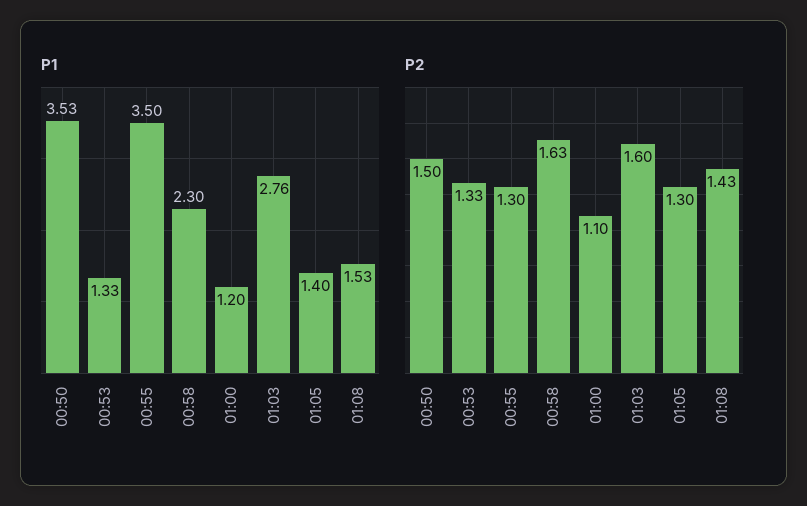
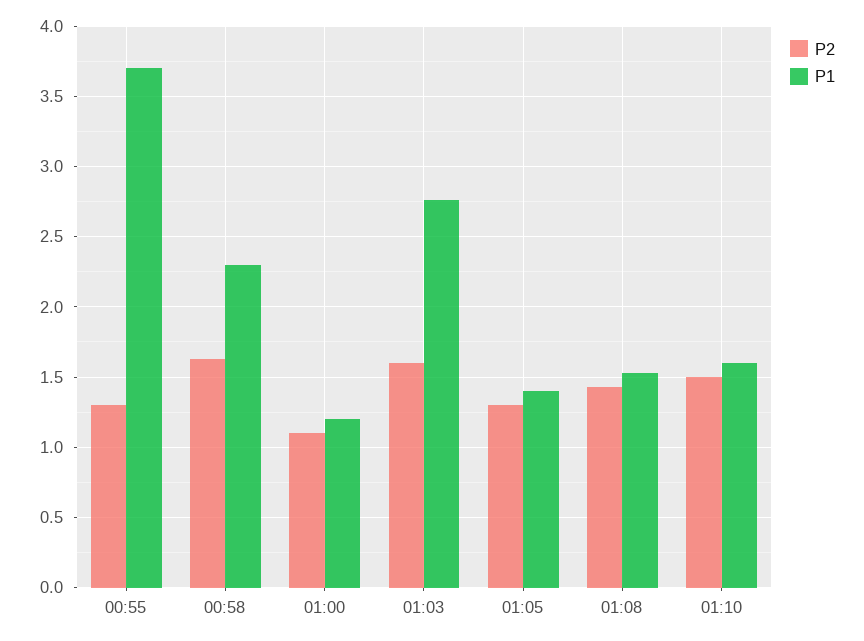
P1, 00:50: 3.53 -> none
P1, 00:53: 1.33 -> none
P1, 00:55: 3.5 -> 3.7
P2, 00:50: 1.5 -> none
P2, 00:53: 1.33 -> none
P2, 01:10: none -> 1.5
P1, 01:10: none -> 1.6

